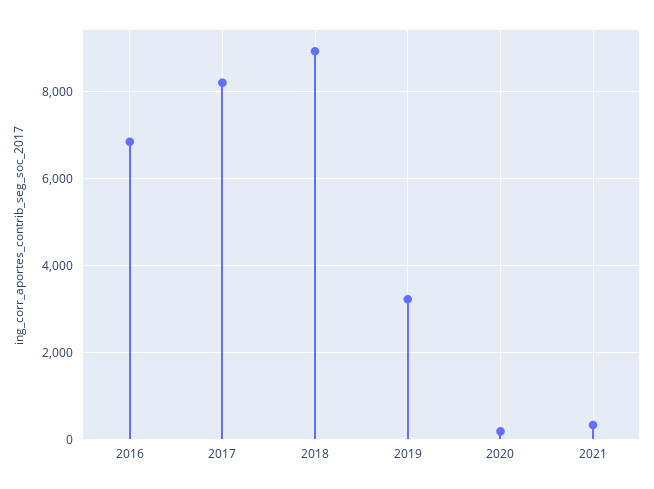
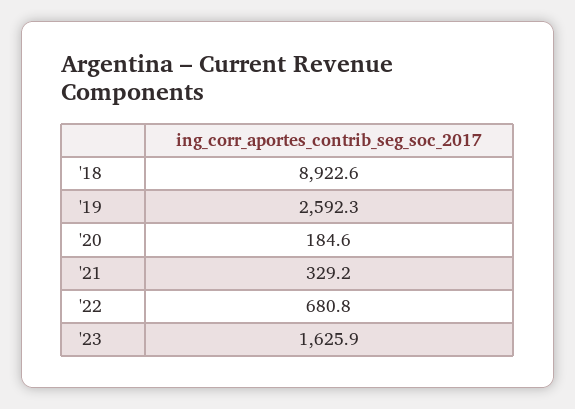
2016: 6800 -> none
2017: 8200 -> none
2019: 3200 -> 2592.3
'22: none -> 680.8
'23: none -> 1625.9

